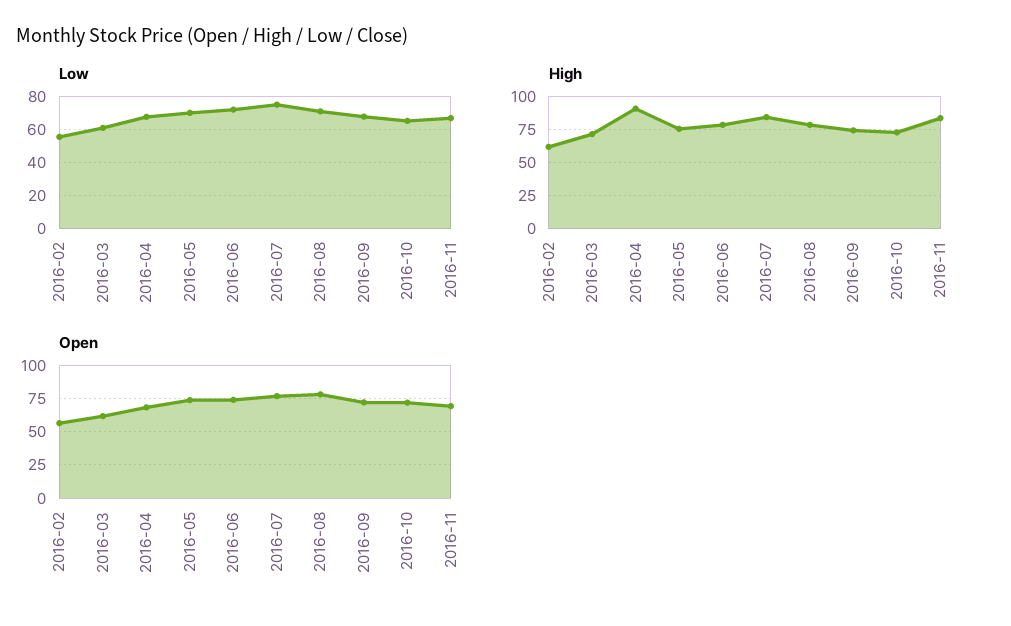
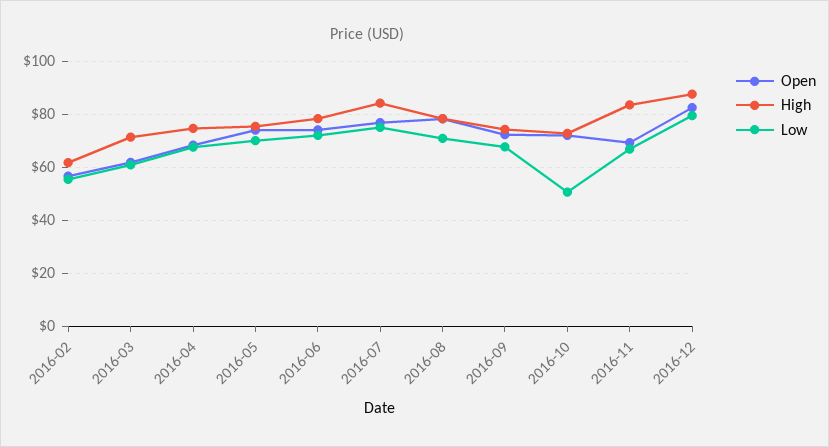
Low, 2016-10: 65 -> 50
High, 2016-04: 90 -> 75
Open, 2016-12: none -> 82.5
High, 2016-12: none -> 87.5
Low, 2016-12: none -> 80

